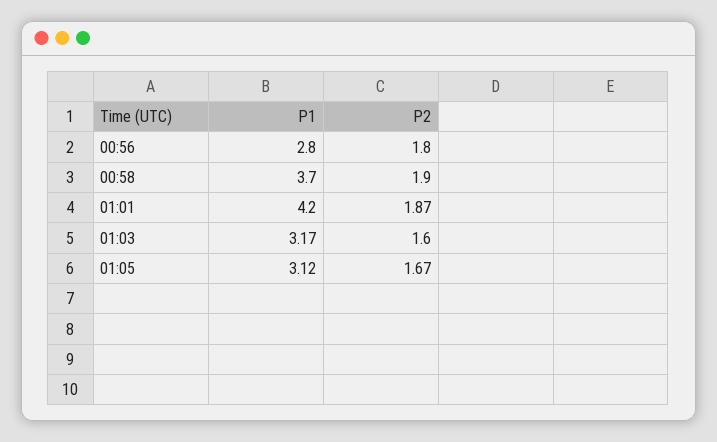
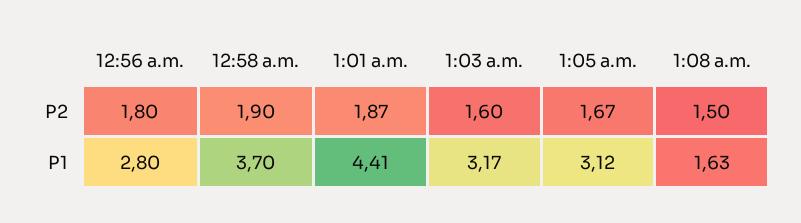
P1, 01:01: 4.2 -> 4.41
P2, 1:08 a.m.: none -> 1.5
P1, 1:08 a.m.: none -> 1.63

